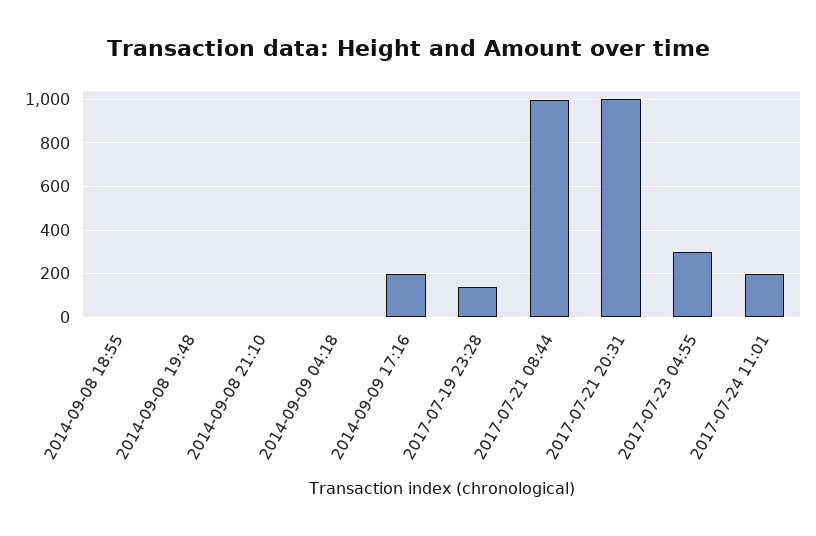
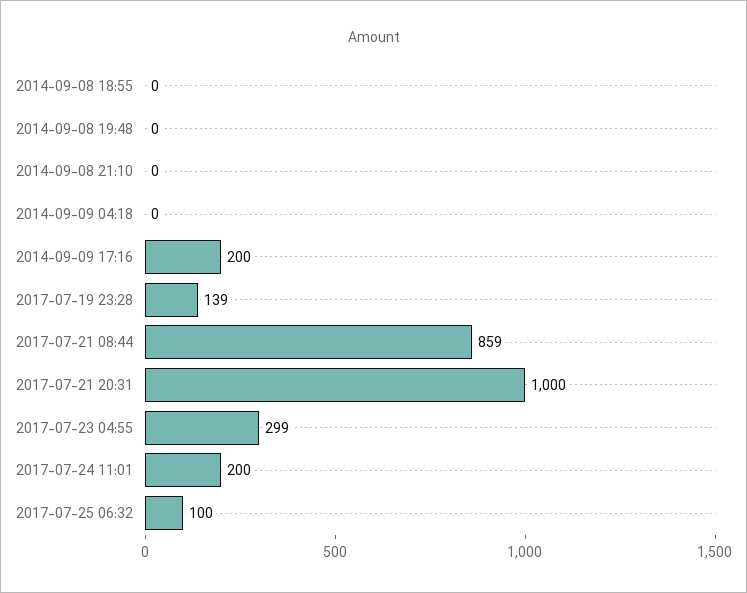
2017-07-21 08:44: 1000 -> 859
2017-07-25 06:32: none -> 100

